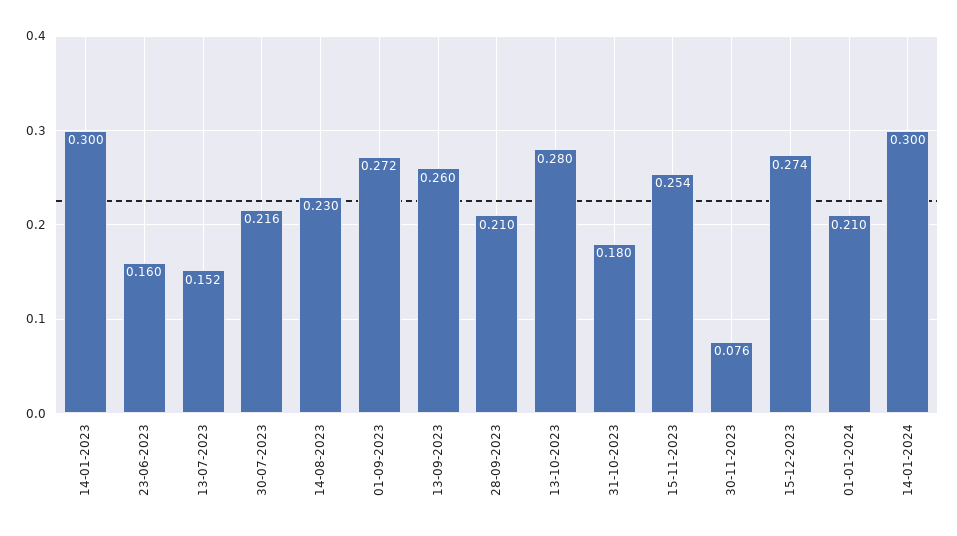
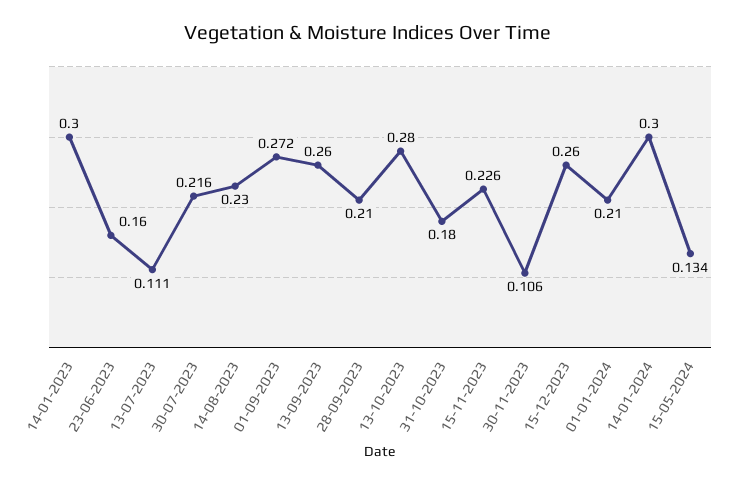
13-07-2023: 0.152 -> 0.111
15-11-2023: 0.254 -> 0.226
30-11-2023: 0.076 -> 0.106
15-12-2023: 0.274 -> 0.26
15-05-2024: none -> 0.134

